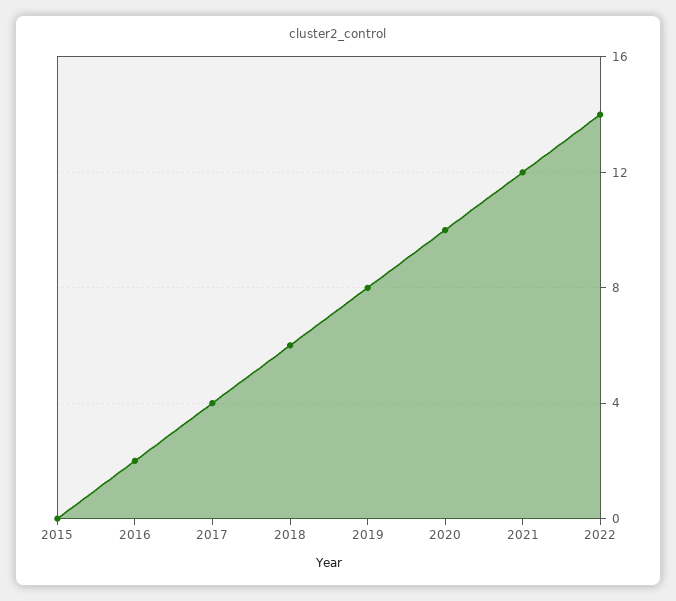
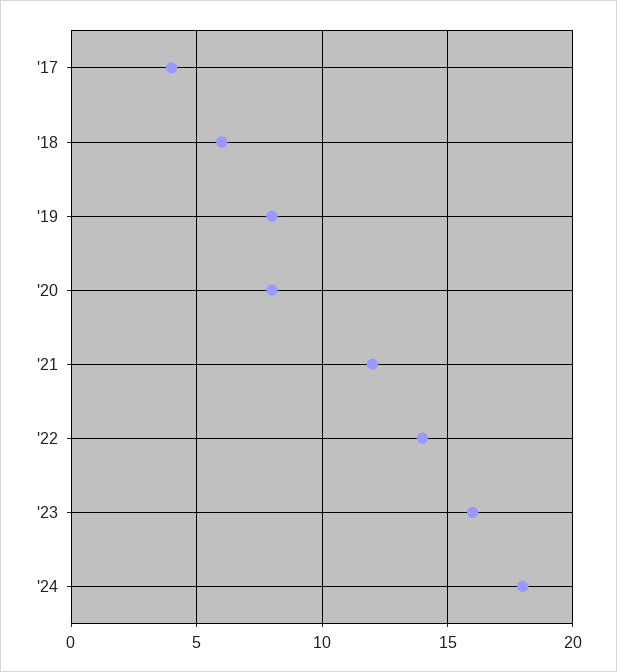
2015: 0 -> none
2016: 2 -> none
2020: 10 -> 8
'23: none -> 16
'24: none -> 18

